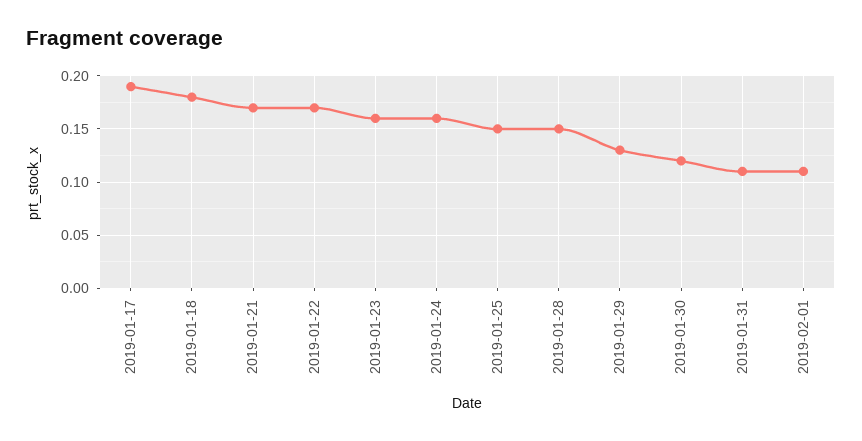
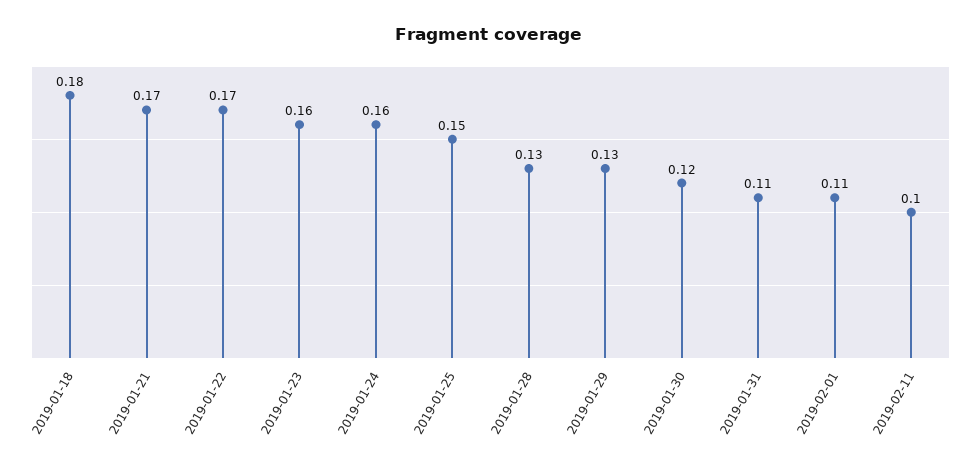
2019-01-17: 0.19 -> none
2019-01-28: 0.15 -> 0.13
2019-02-11: none -> 0.1

